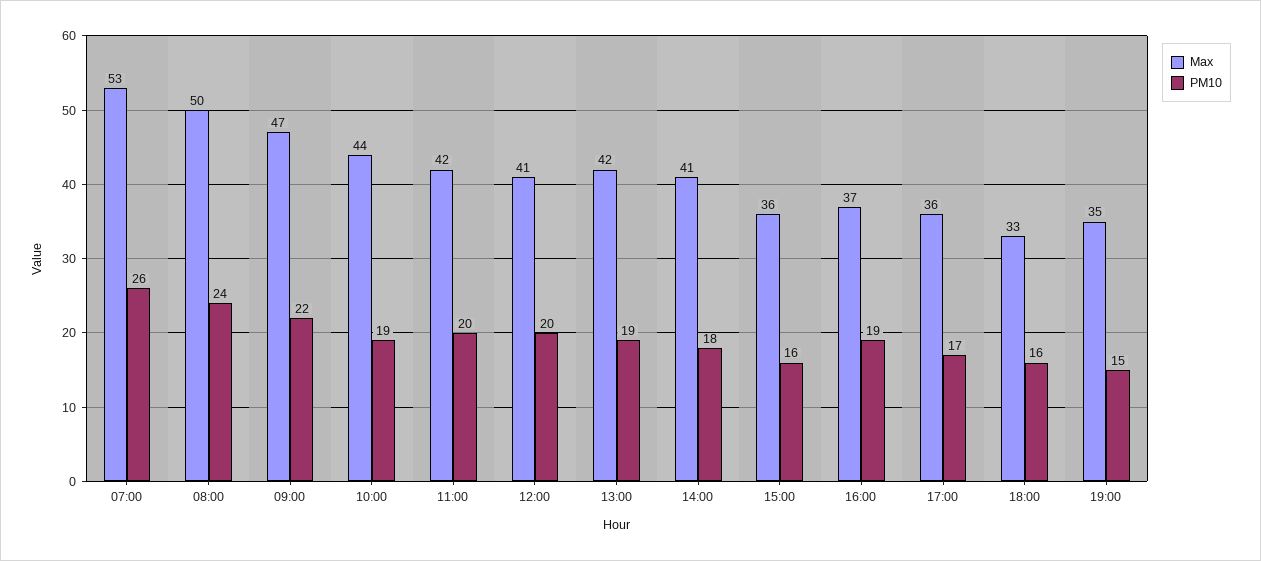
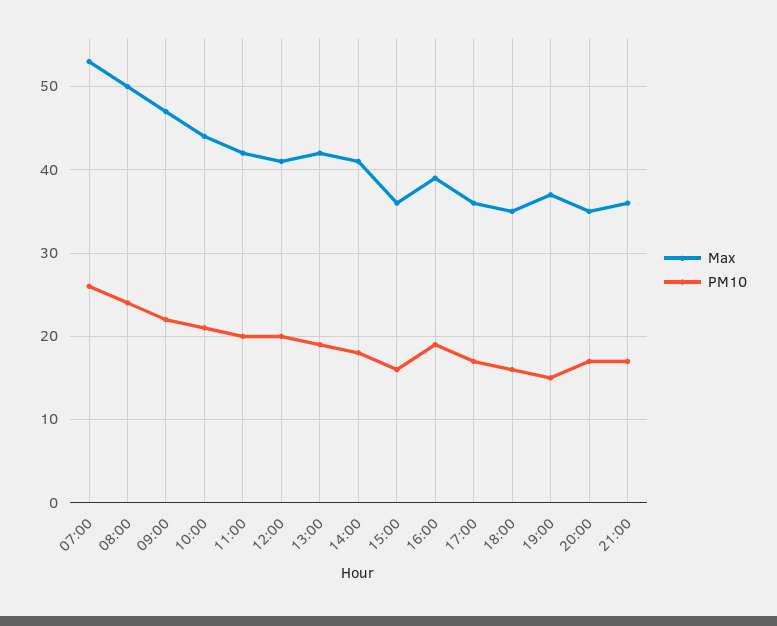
PM10, 10:00: 19 -> 21
Max, 16:00: 37 -> 39
Max, 18:00: 33 -> 35
Max, 19:00: 35 -> 37
Max, 20:00: none -> 35
PM10, 20:00: none -> 17
Max, 21:00: none -> 36
PM10, 21:00: none -> 17

